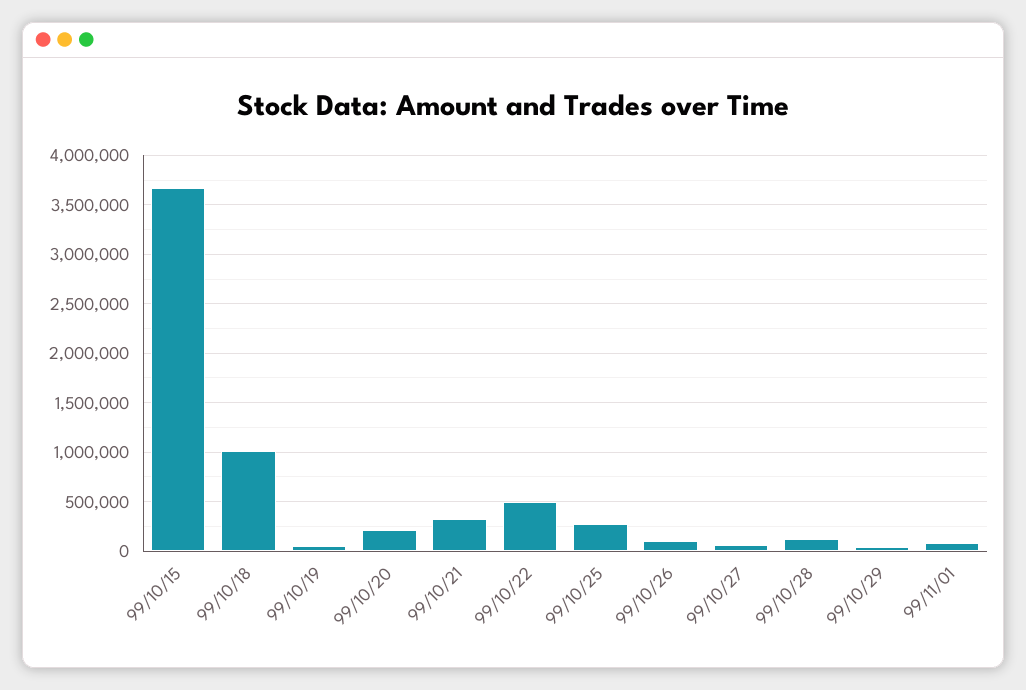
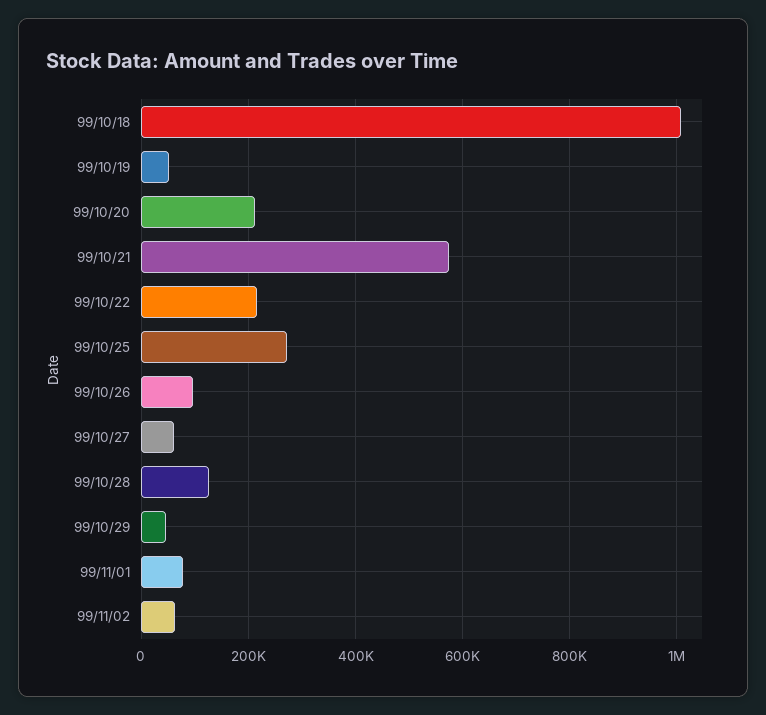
99/10/15: 3700000 -> none
99/10/21: 300000 -> 580000
99/10/22: 500000 -> 220000
99/11/02: none -> 60000

